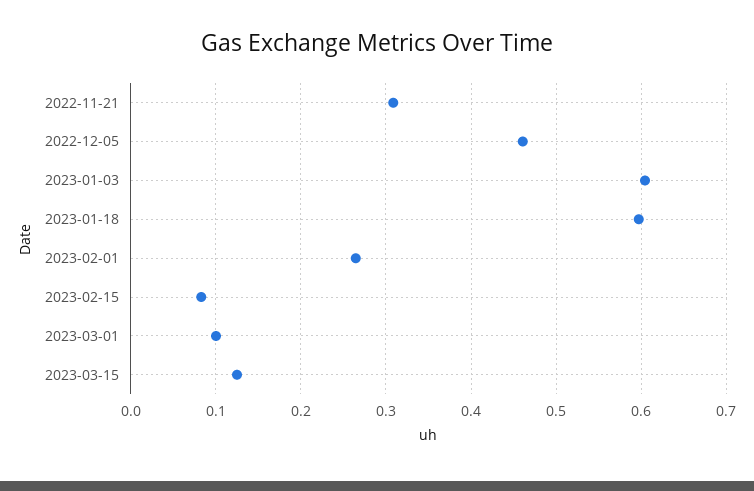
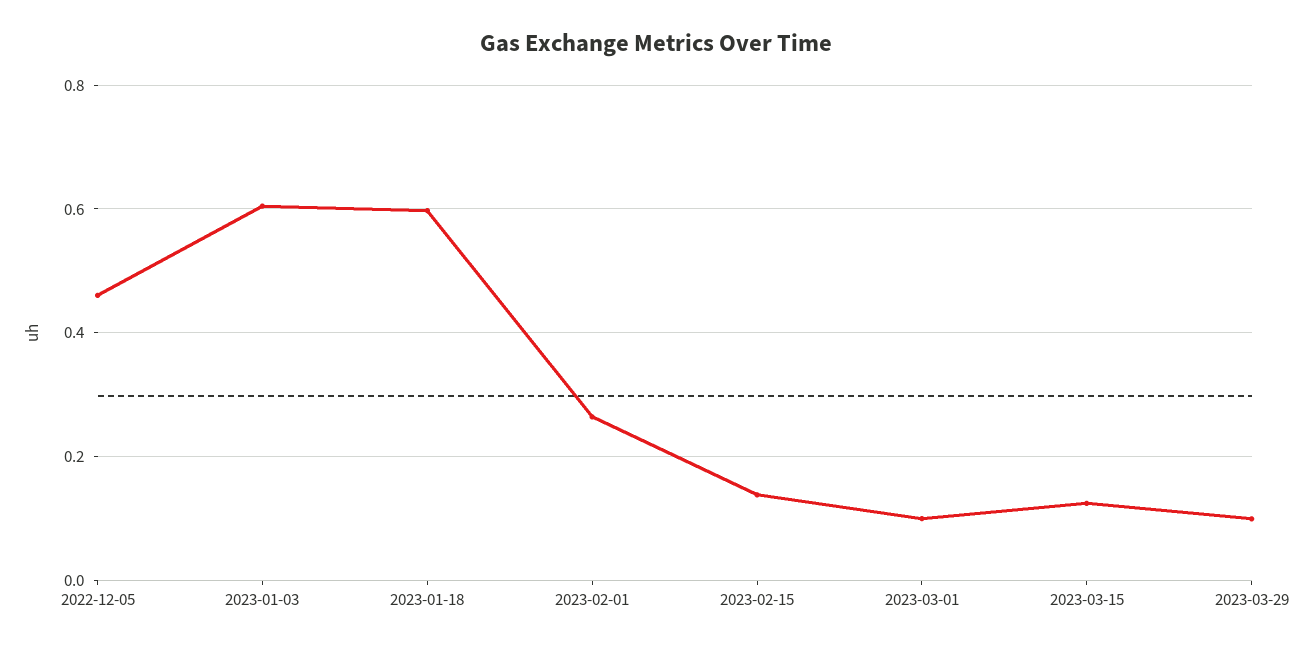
2022-11-21: 0.31 -> none
2023-02-15: 0.08 -> 0.14
2023-03-29: none -> 0.1

